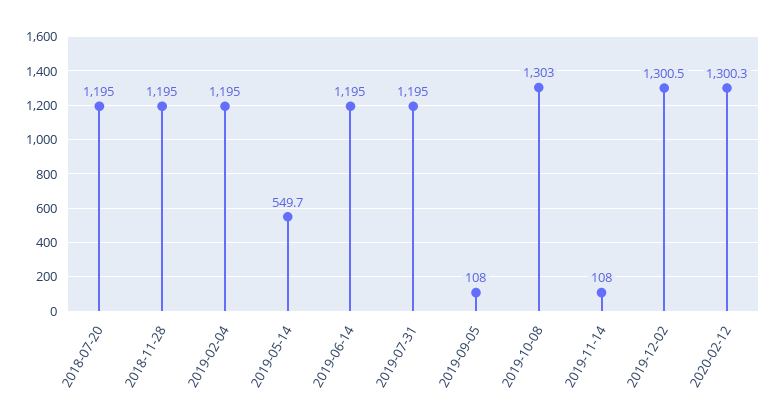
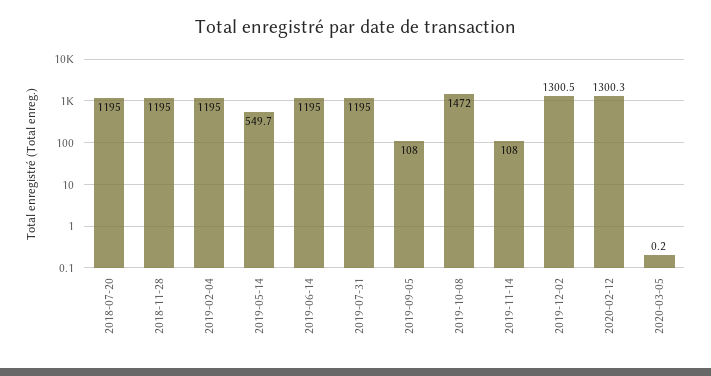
2019-10-08: 1303 -> 1472
2020-03-05: none -> 0.2

